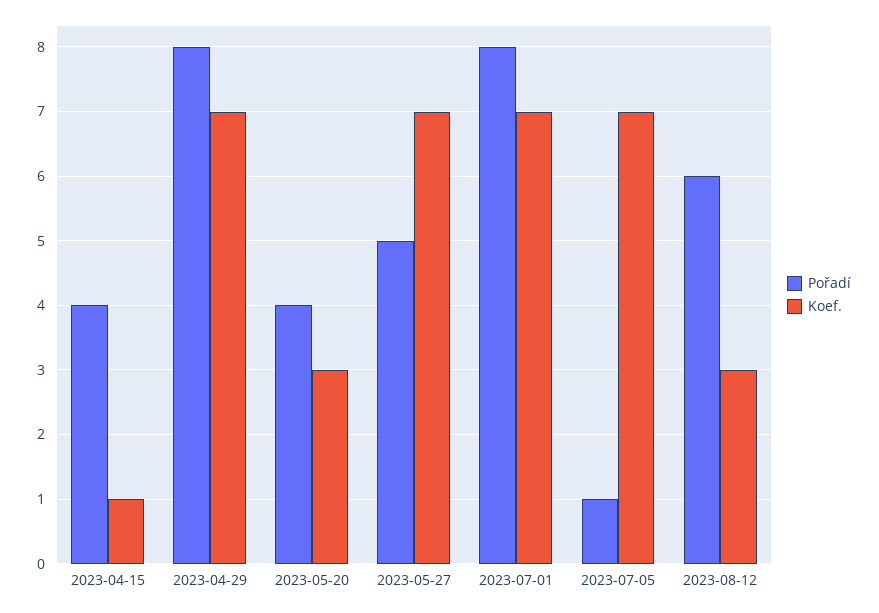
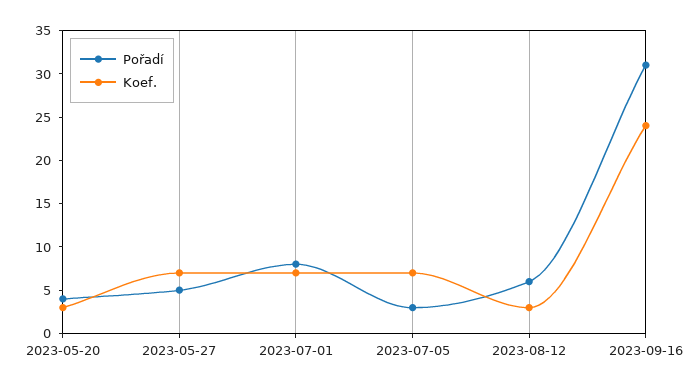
Pořadí, 2023-04-15: 4 -> none
Koef., 2023-04-15: 1 -> none
Pořadí, 2023-04-29: 8 -> none
Koef., 2023-04-29: 7 -> none
Pořadí, 2023-07-05: 1 -> 3
Pořadí, 2023-09-16: none -> 31
Koef., 2023-09-16: none -> 24

